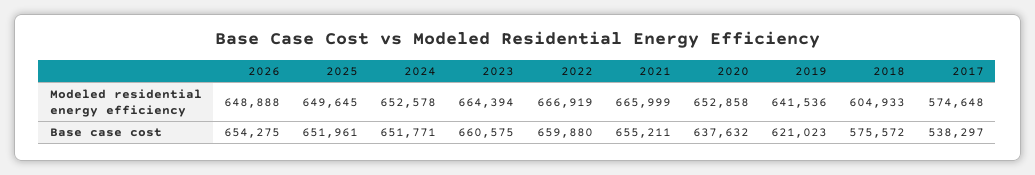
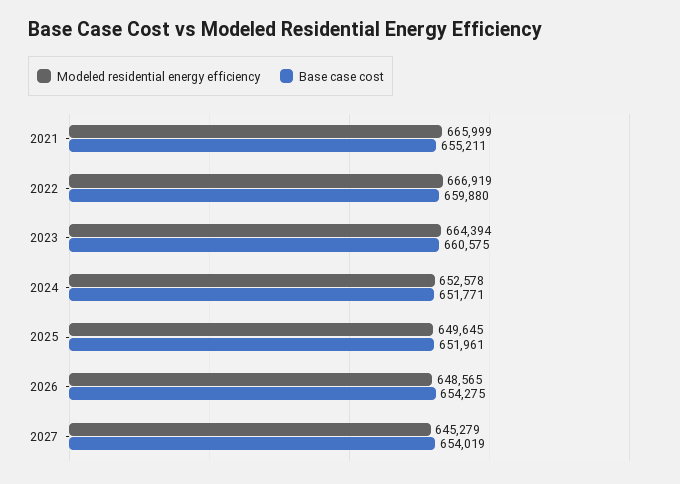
Modeled residential energy efficiency, 2026: 648888 -> 648565
Modeled residential energy efficiency, 2020: 652858 -> none
Modeled residential energy efficiency, 2019: 641536 -> none
Modeled residential energy efficiency, 2018: 604933 -> none
Modeled residential energy efficiency, 2017: 574648 -> none
Base case cost, 2020: 637632 -> none
Base case cost, 2019: 621023 -> none
Base case cost, 2018: 575572 -> none
Base case cost, 2017: 538297 -> none
Modeled residential energy efficiency, 2027: none -> 645279
Base case cost, 2027: none -> 654019

